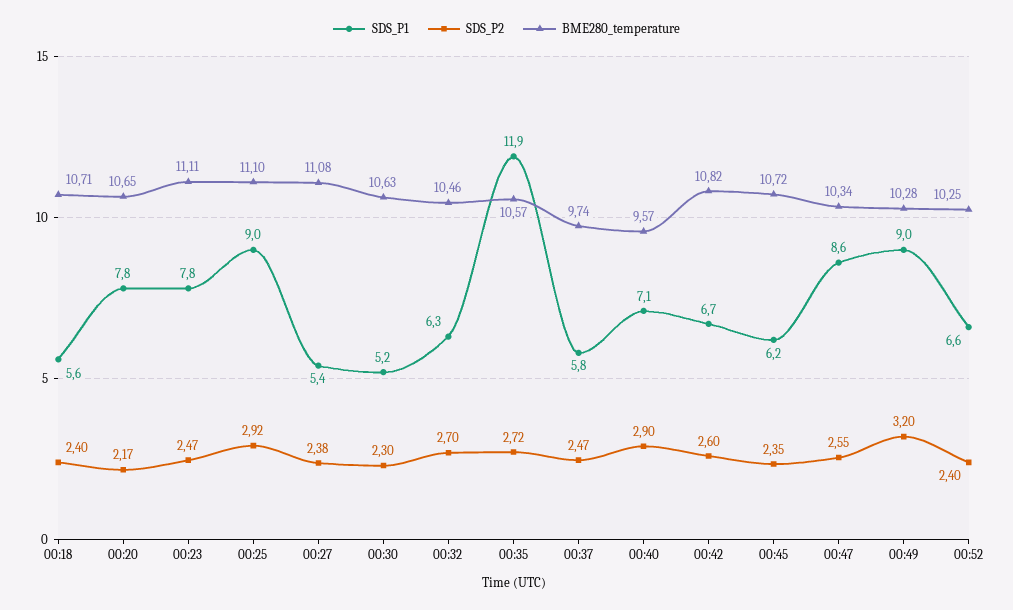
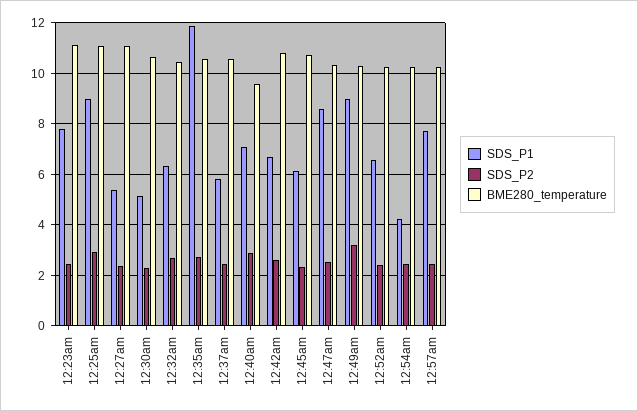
SDS_P1, 00:18: 5.6 -> none
SDS_P2, 00:18: 2.4 -> none
BME280_temperature, 00:18: 10.71 -> none
SDS_P1, 00:20: 7.8 -> none
SDS_P2, 00:20: 2.17 -> none
BME280_temperature, 00:20: 10.65 -> none
BME280_temperature, 00:37: 9.74 -> 10.5
SDS_P1, 12:54am: none -> 4.25
SDS_P2, 12:54am: none -> 2.5
BME280_temperature, 12:54am: none -> 10.25
SDS_P1, 12:57am: none -> 7.75
SDS_P2, 12:57am: none -> 2.5
BME280_temperature, 12:57am: none -> 10.25

